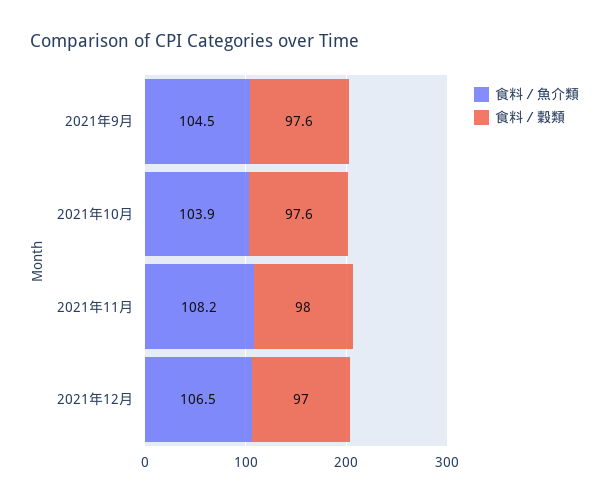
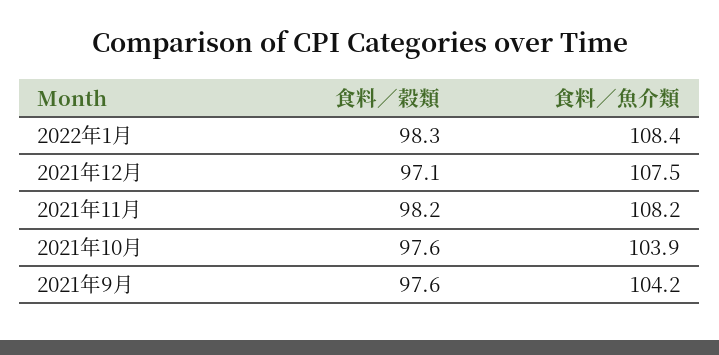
食料／魚介類, 2021年9月: 104.5 -> 104.2
食料／穀類, 2021年11月: 98 -> 98.2
食料／魚介類, 2021年12月: 106.5 -> 107.5
食料／穀類, 2021年12月: 97 -> 97.1
食料／穀類, 2022年1月: none -> 98.3
食料／魚介類, 2022年1月: none -> 108.4

